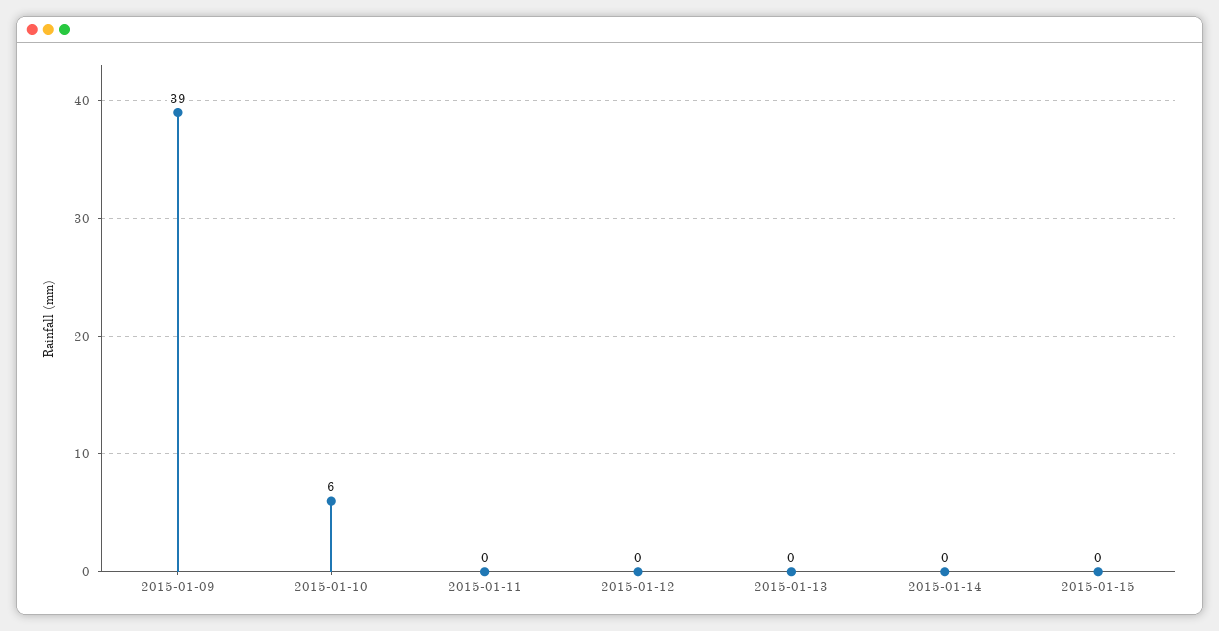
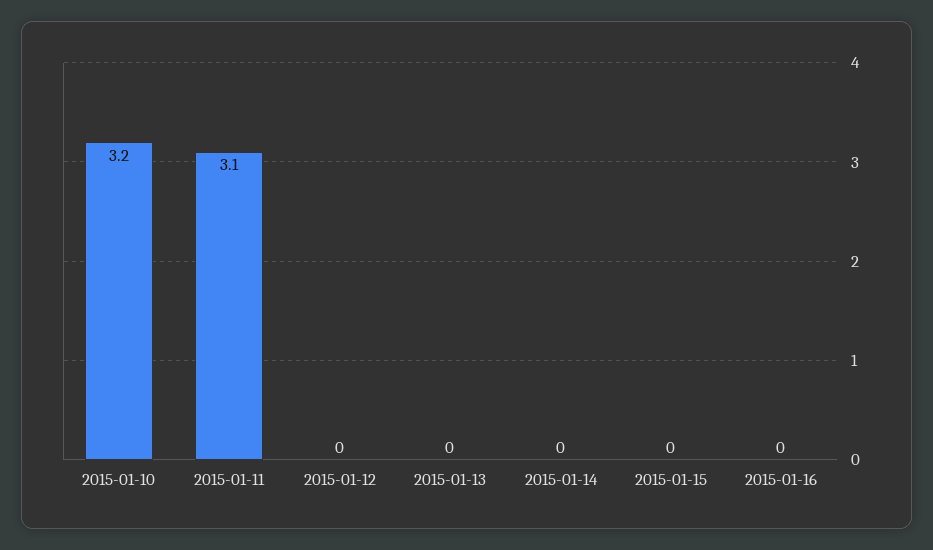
2015-01-09: 39 -> none
2015-01-10: 6 -> 3.2
2015-01-11: 0 -> 3.1
2015-01-16: none -> 0

